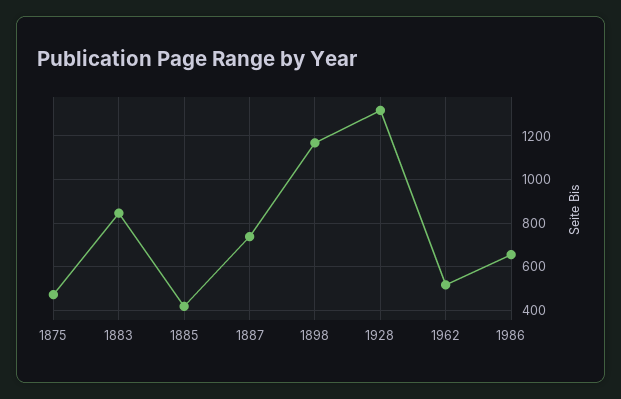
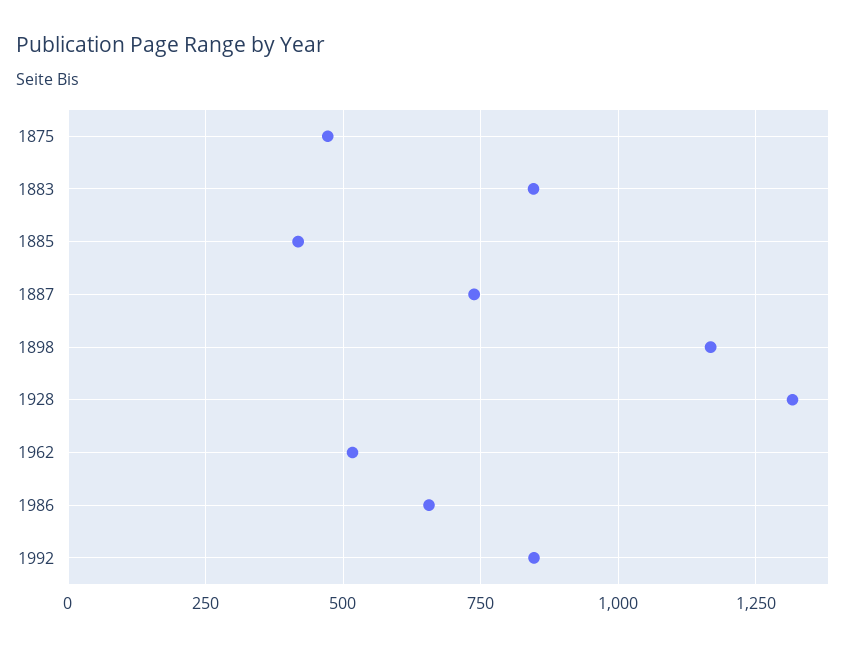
1992: none -> 850

